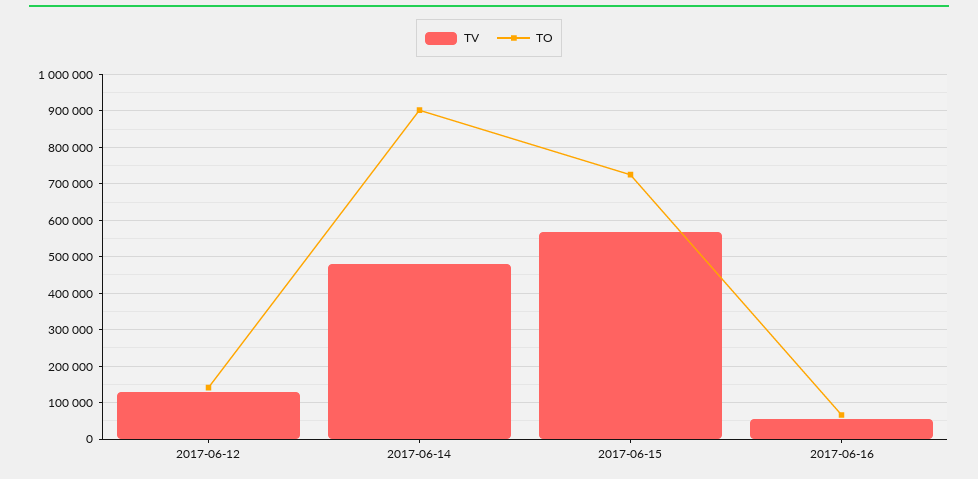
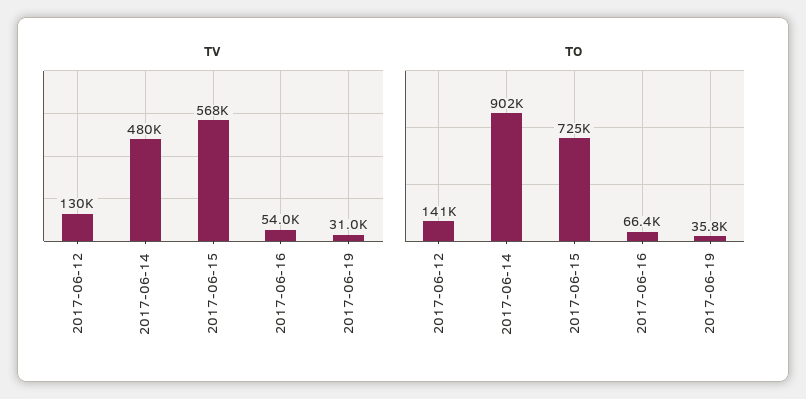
TV, 2017-06-19: none -> 31000
TO, 2017-06-19: none -> 35800

